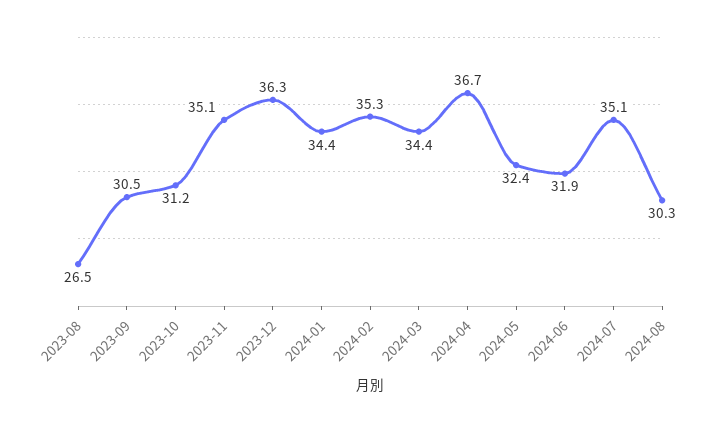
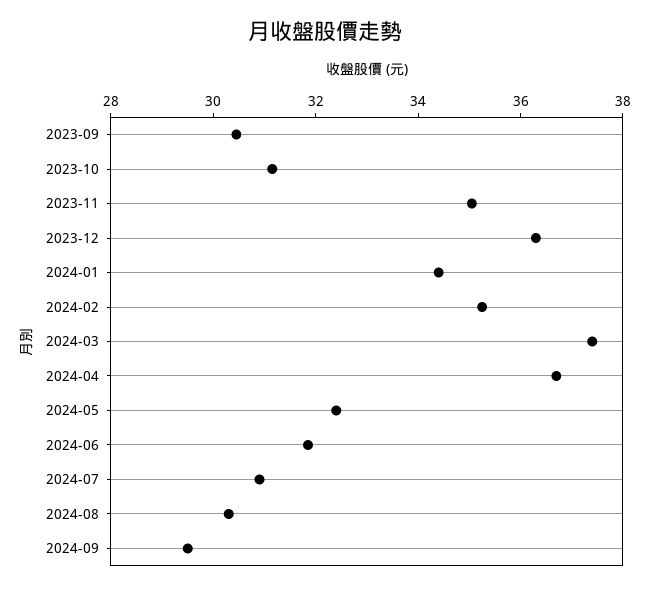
2023-08: 26.5 -> none
2024-03: 34.4 -> 37.5
2024-07: 35.1 -> 31
2024-09: none -> 29.5

